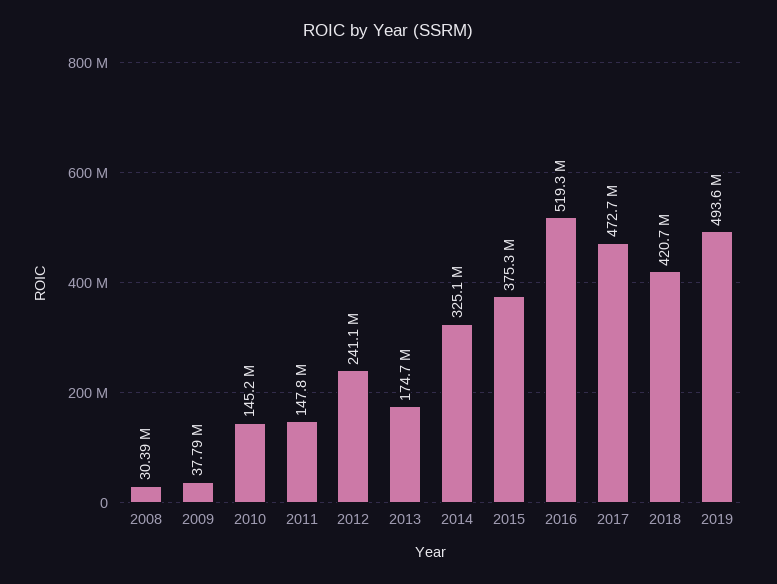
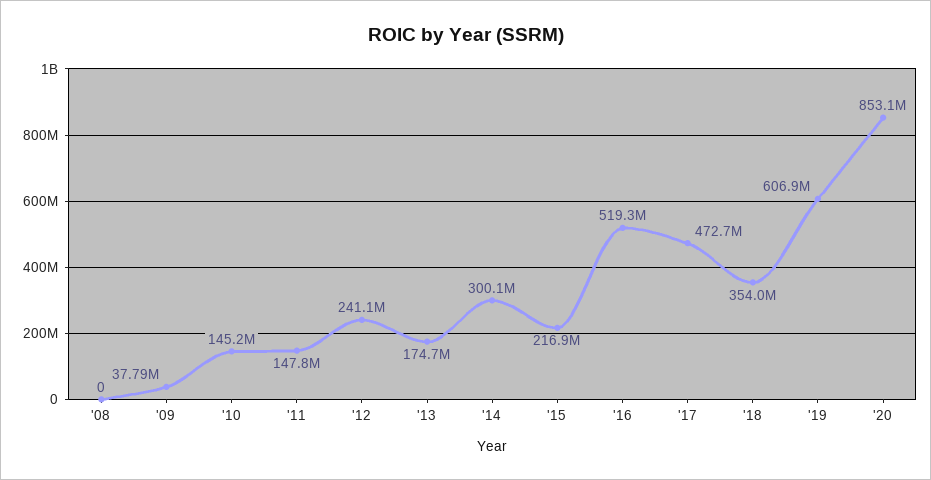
2008: 30390000 -> 0
2014: 325100000 -> 300100000
2015: 375300000 -> 216900000
2018: 420700000 -> 354000000
2019: 493600000 -> 606900000
'20: none -> 853100000

